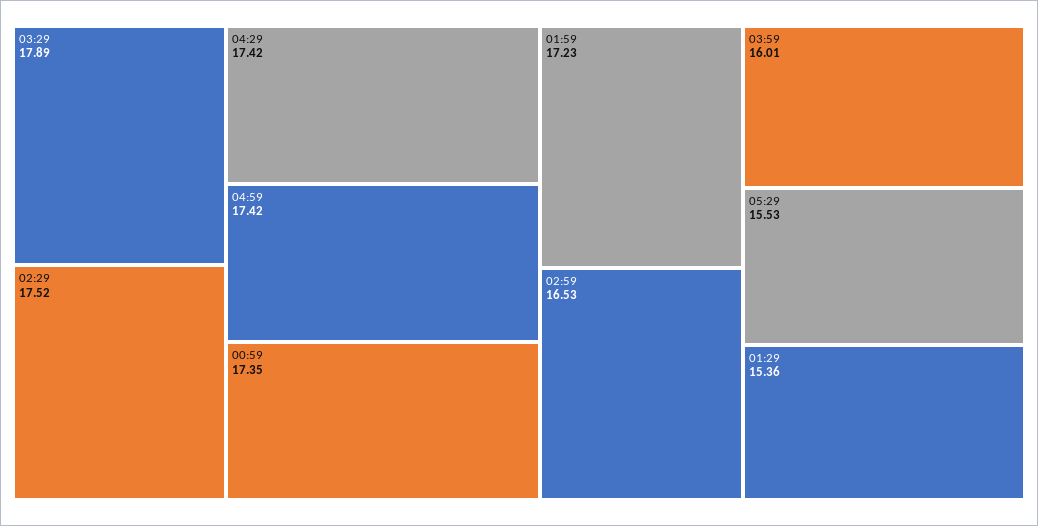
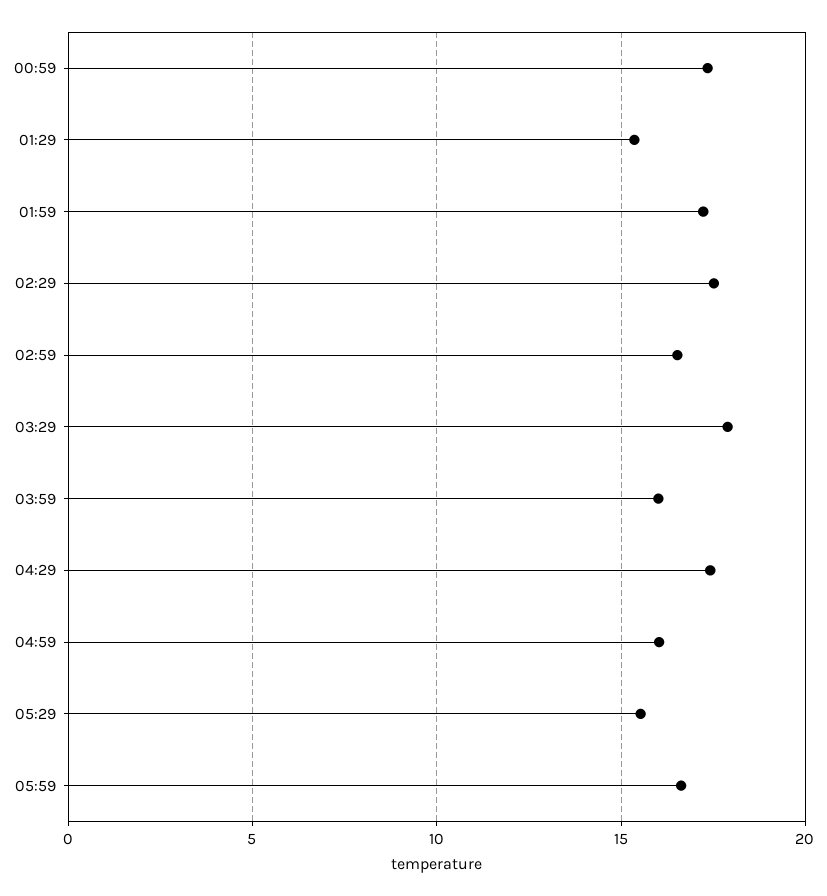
04:59: 17.42 -> 16
05:59: none -> 16.5

